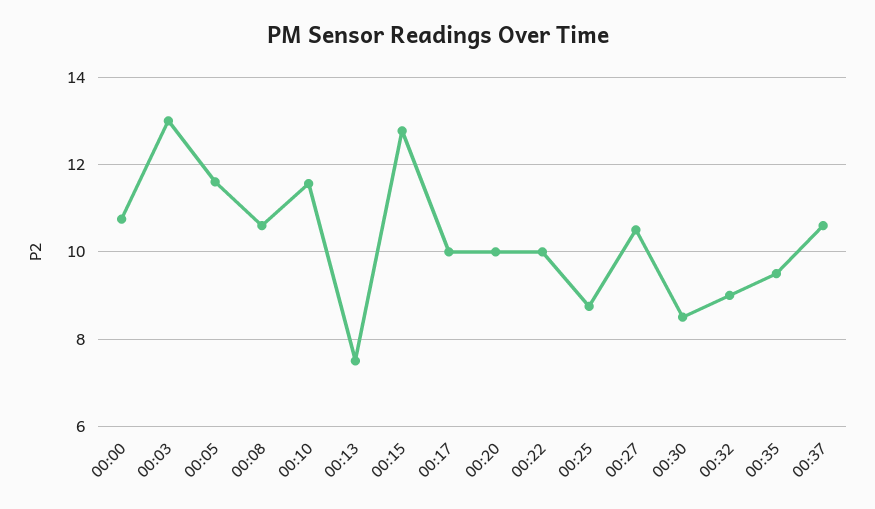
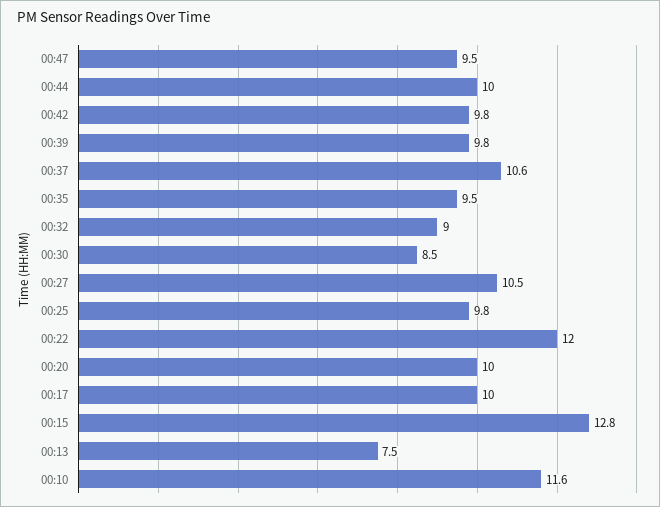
00:00: 10.8 -> none
00:03: 13 -> none
00:05: 11.6 -> none
00:08: 10.6 -> none
00:22: 10 -> 12
00:25: 8.8 -> 9.8
00:47: none -> 9.5
00:44: none -> 10
00:42: none -> 9.8
00:39: none -> 9.8

